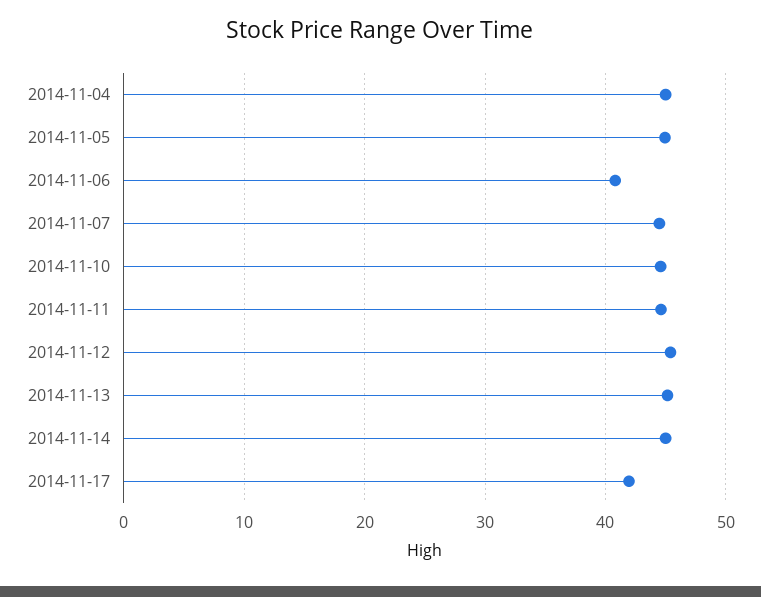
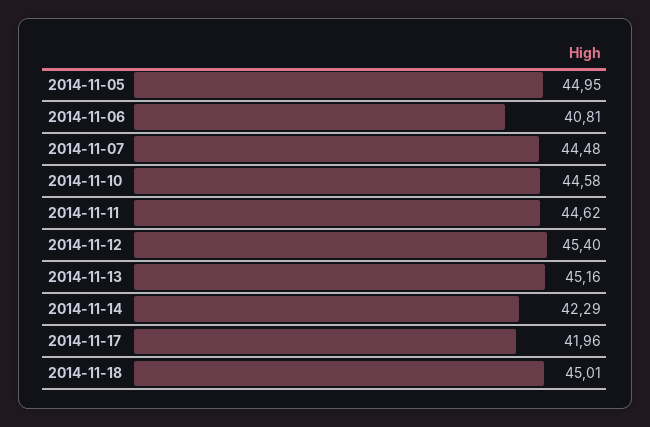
2014-11-04: 45 -> none
2014-11-14: 45 -> 42.29
2014-11-18: none -> 45.01

